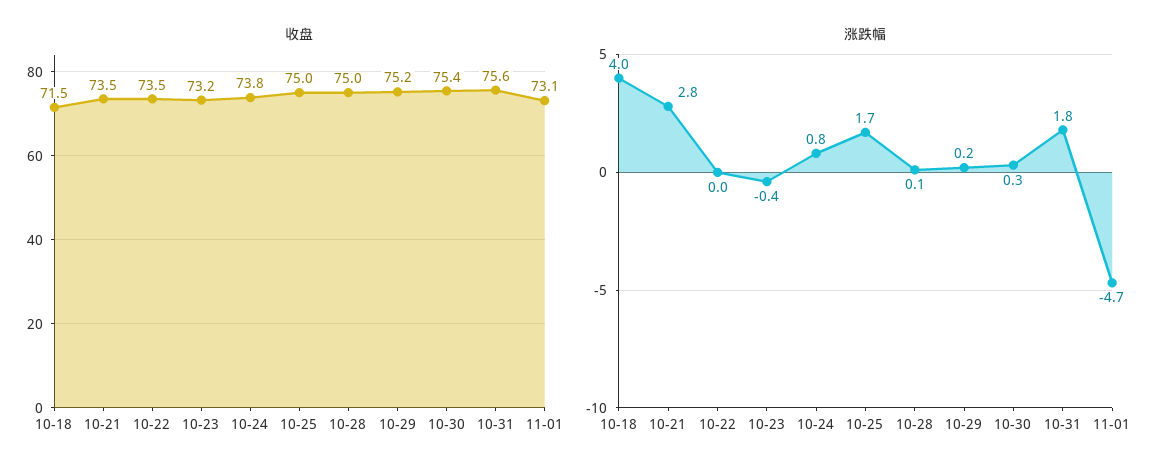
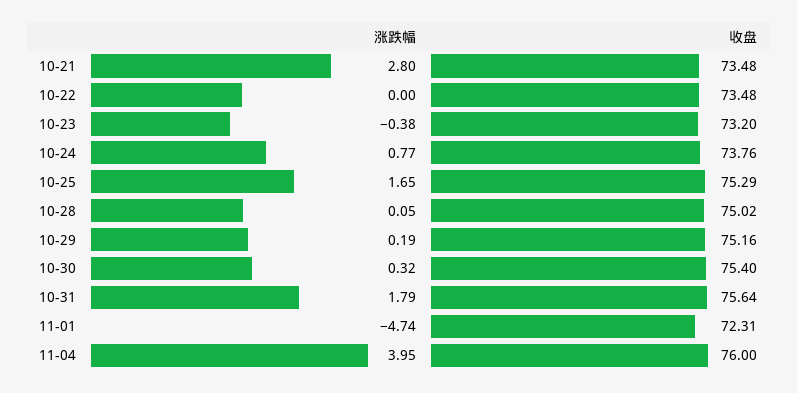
收盘, 10-18: 71.5 -> none
收盘, 10-25: 75 -> 75.29
收盘, 11-01: 73.1 -> 72.31
涨跌幅, 10-18: 4 -> none
涨跌幅, 11-04: none -> 3.95
收盘, 11-04: none -> 76

